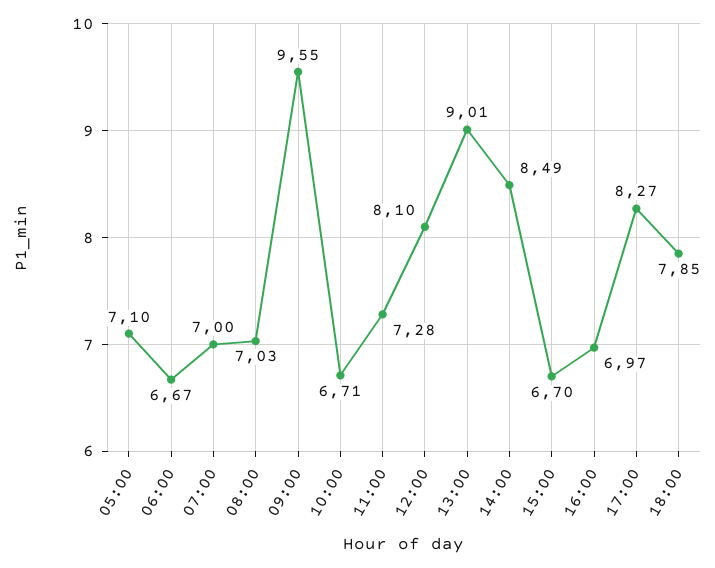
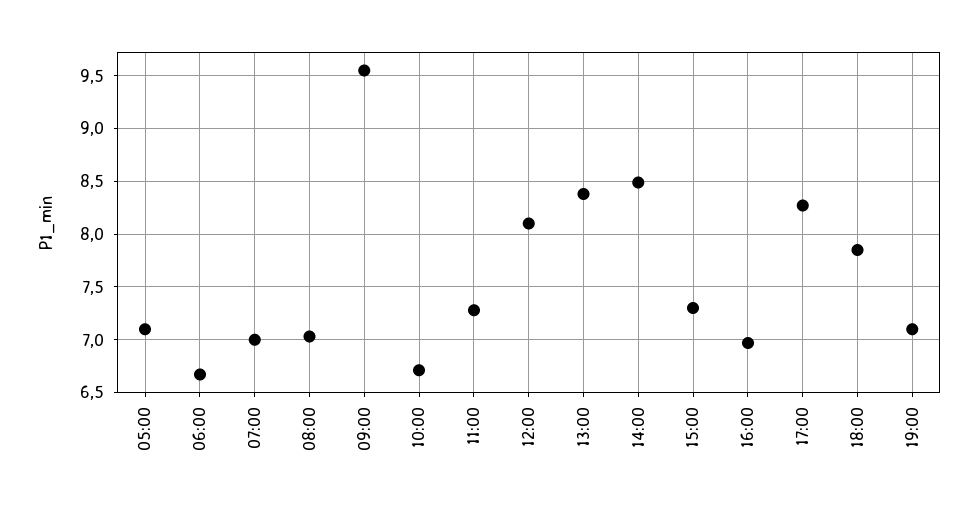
13:00: 9.01 -> 8.4
15:00: 6.7 -> 7.3
19:00: none -> 7.1

